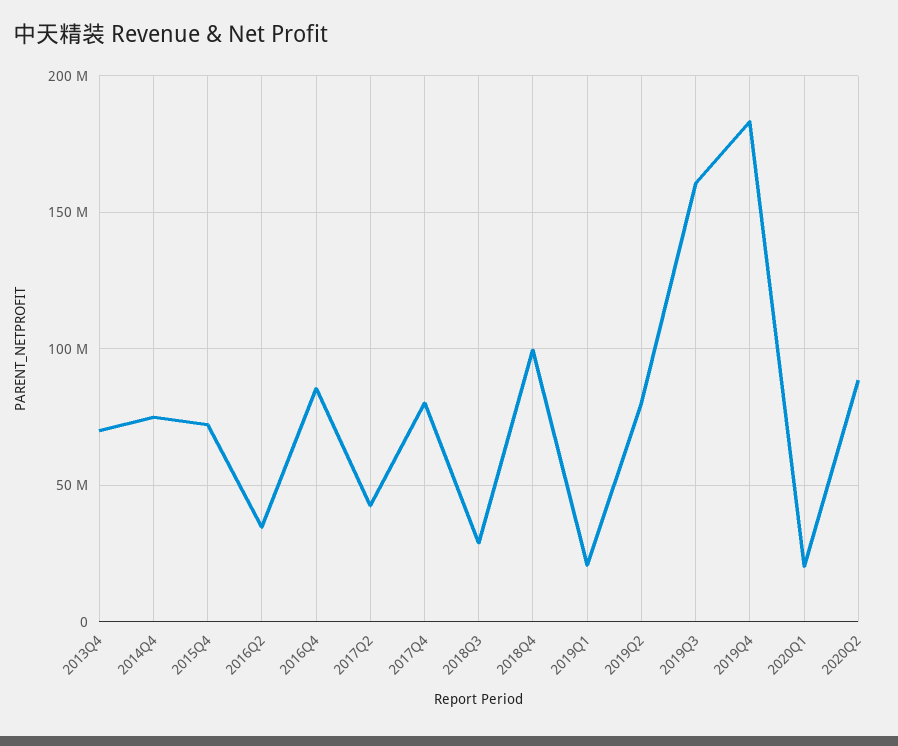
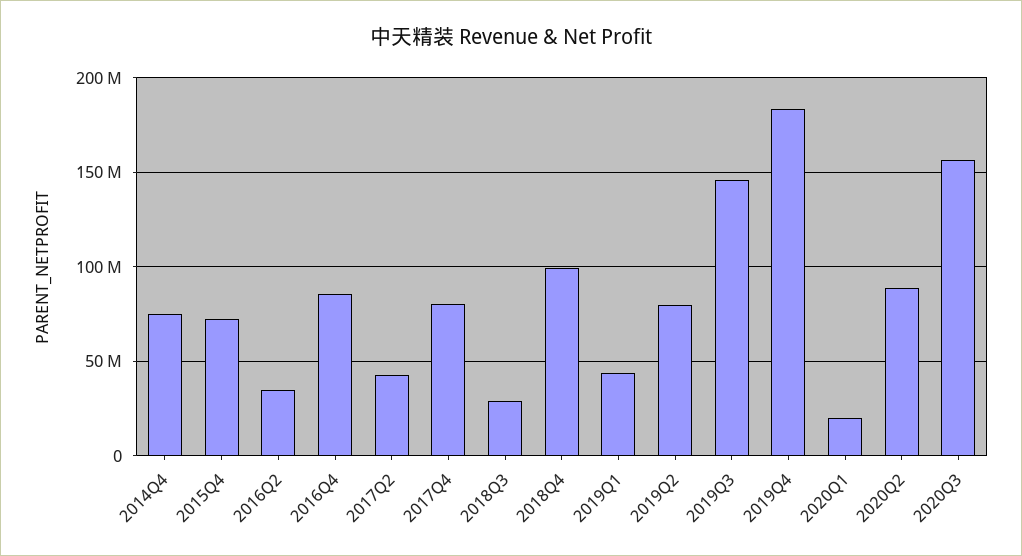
2013Q4: 70000000 -> none
2019Q1: 20000000 -> 45000000
2019Q3: 160000000 -> 145000000
2020Q3: none -> 155000000

